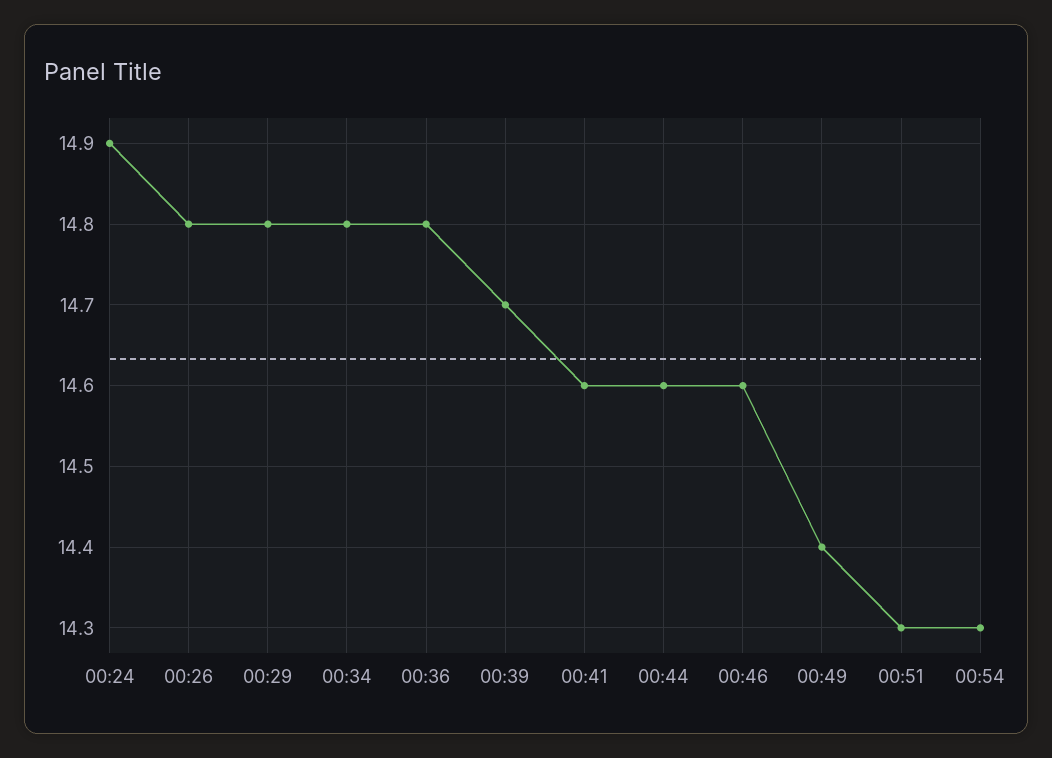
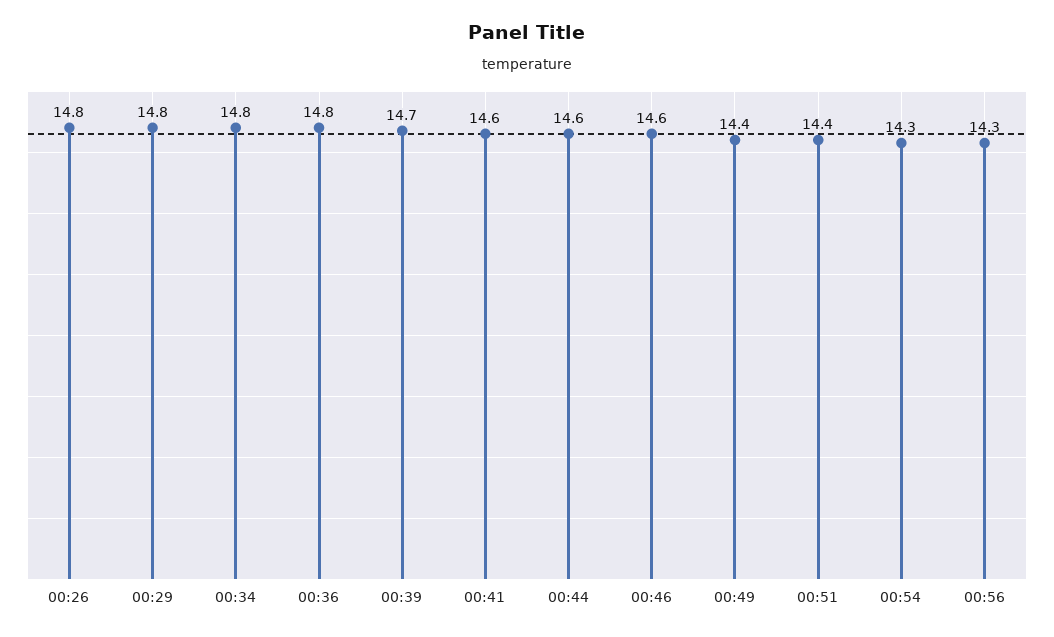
00:24: 14.9 -> none
00:51: 14.3 -> 14.4
00:56: none -> 14.3

